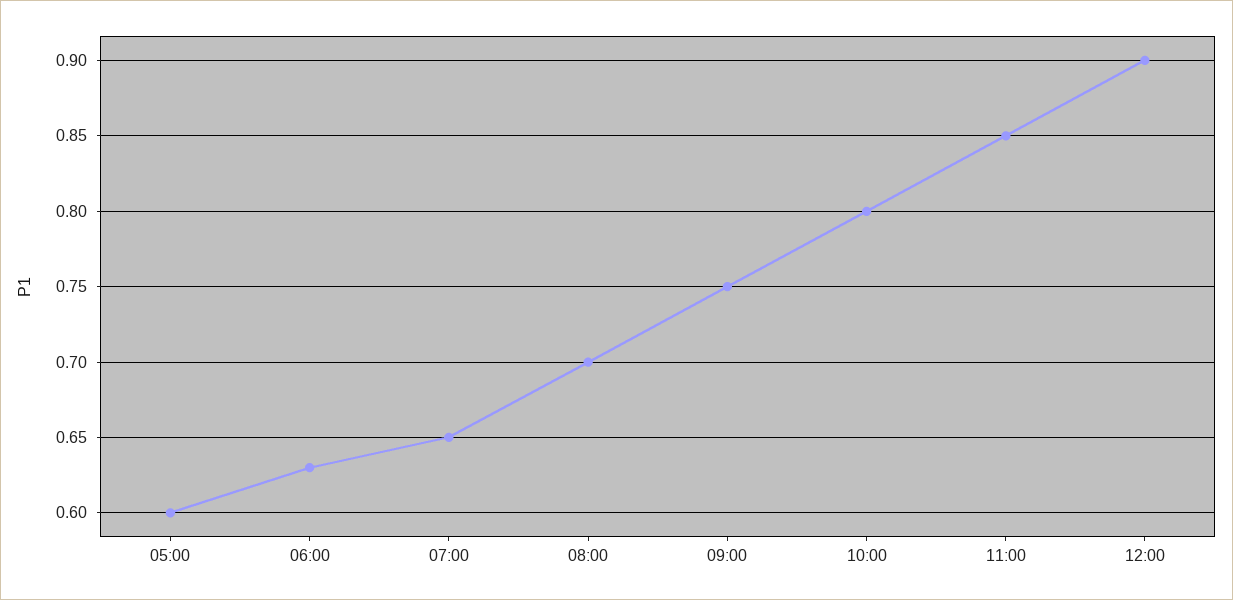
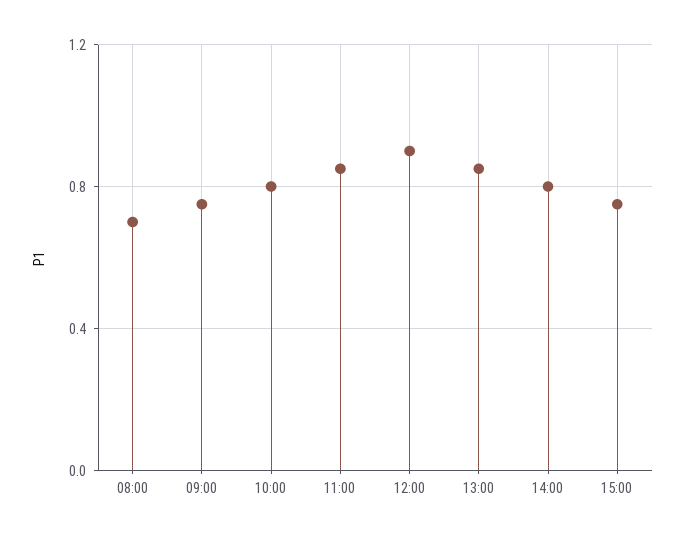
05:00: 0.6 -> none
06:00: 0.63 -> none
07:00: 0.65 -> none
13:00: none -> 0.85
14:00: none -> 0.8
15:00: none -> 0.75

